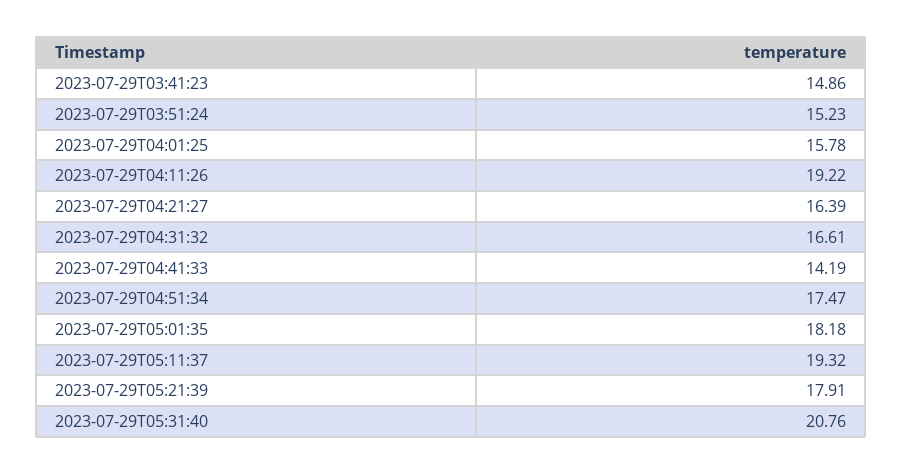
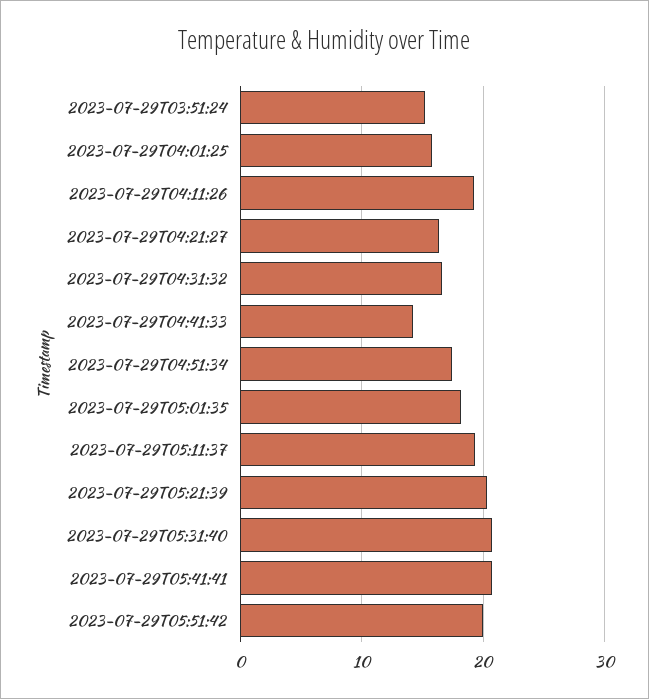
2023-07-29T03:41:23: 14.86 -> none
2023-07-29T05:21:39: 17.91 -> 20
2023-07-29T05:41:41: none -> 21
2023-07-29T05:51:42: none -> 20

